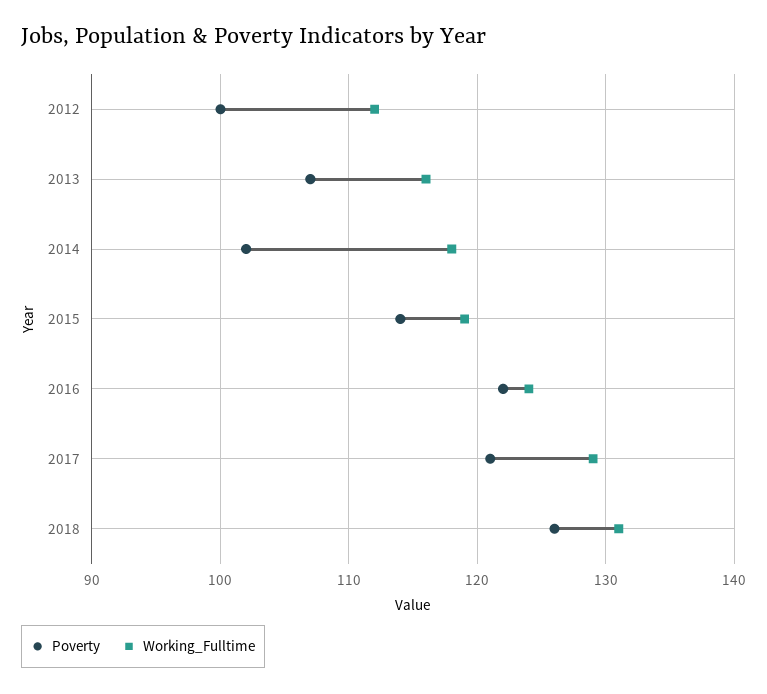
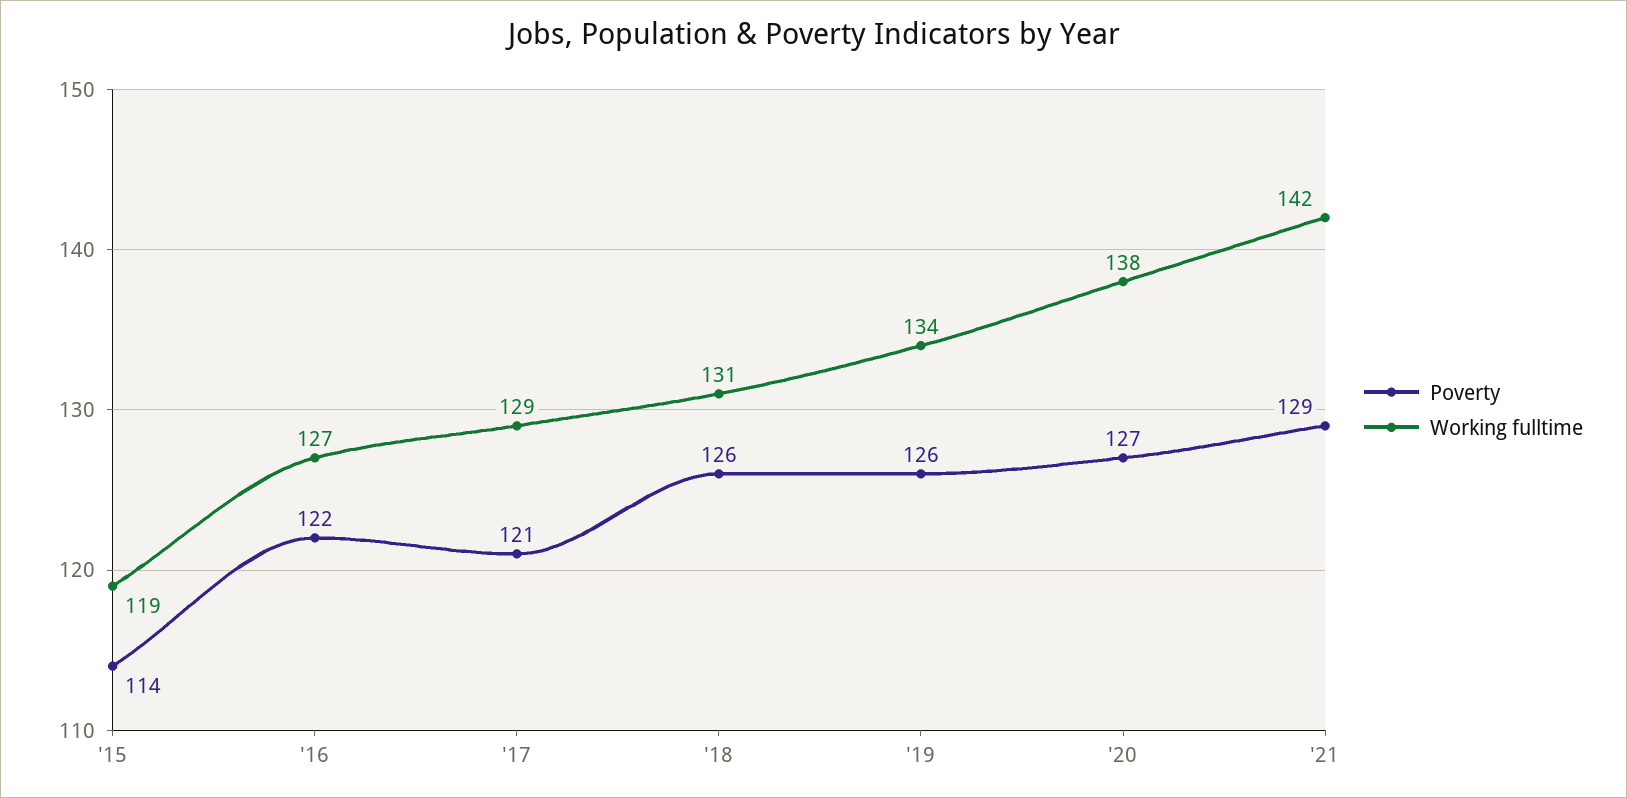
Poverty, 2012: 100 -> none
Working_Fulltime, 2012: 112 -> none
Poverty, 2013: 107 -> none
Working_Fulltime, 2013: 116 -> none
Poverty, 2014: 102 -> none
Working_Fulltime, 2014: 118 -> none
Working_Fulltime, 2016: 124 -> 127
Poverty, '19: none -> 126
Working_Fulltime, '19: none -> 134
Poverty, '20: none -> 127
Working_Fulltime, '20: none -> 138
Poverty, '21: none -> 129
Working_Fulltime, '21: none -> 142

